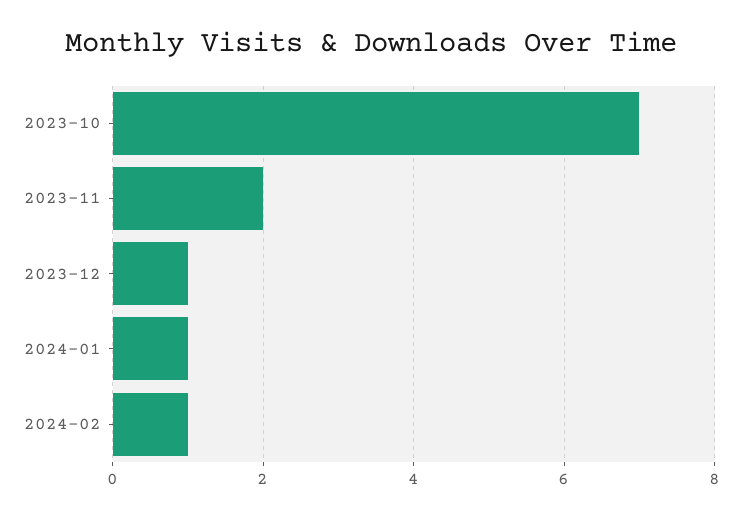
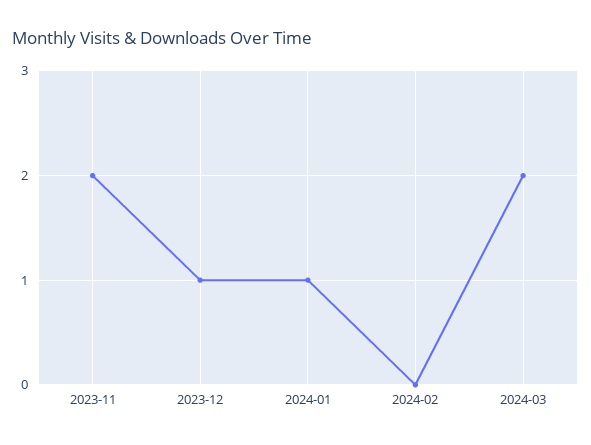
2023-10: 7 -> none
2024-02: 1 -> 0
2024-03: none -> 2

